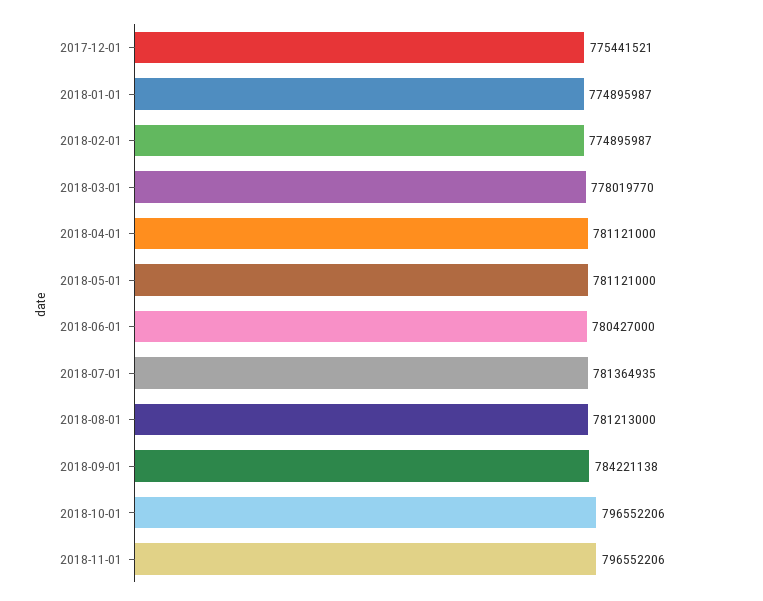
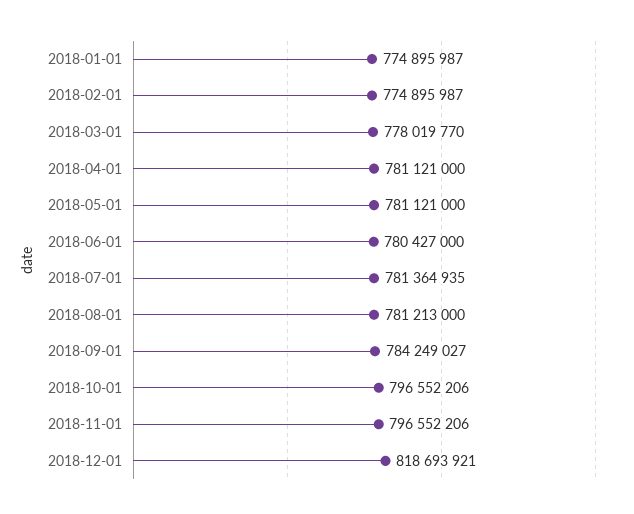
2017-12-01: 775441521 -> none
2018-09-01: 784221138 -> 784249027
2018-12-01: none -> 818693921

